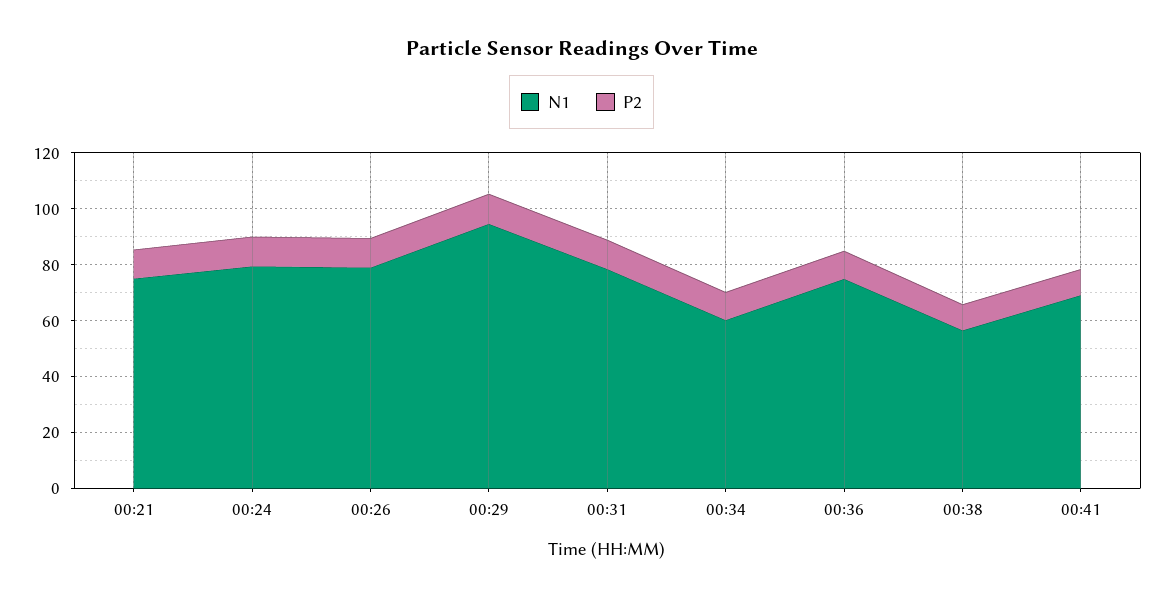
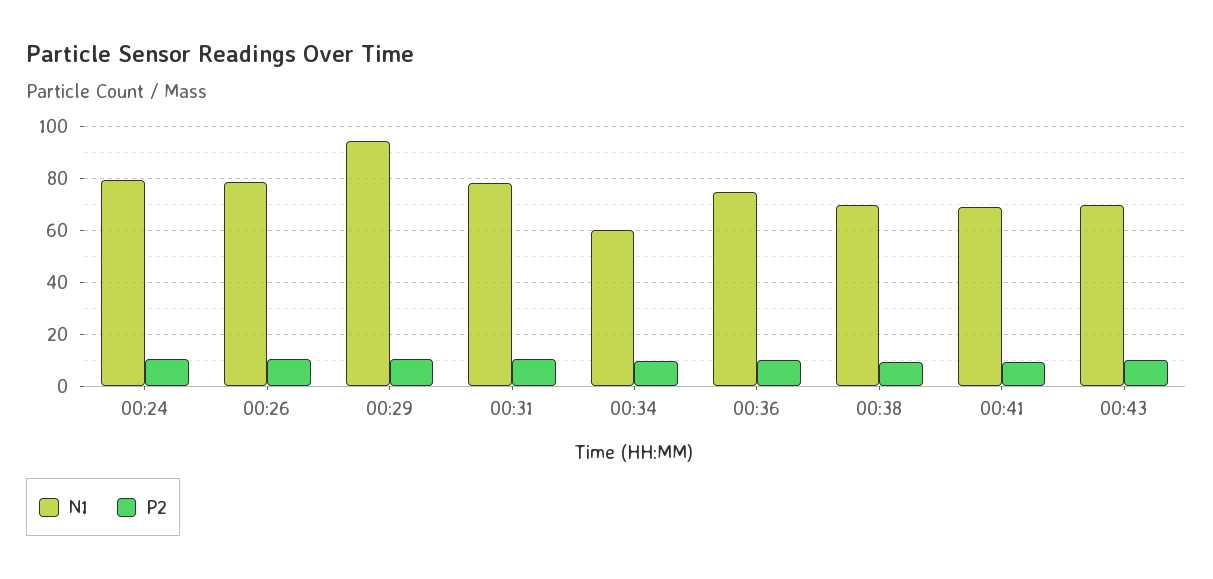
N1, 00:21: 75 -> none
P2, 00:21: 10 -> none
N1, 00:38: 55 -> 70
N1, 00:43: none -> 70
P2, 00:43: none -> 10

